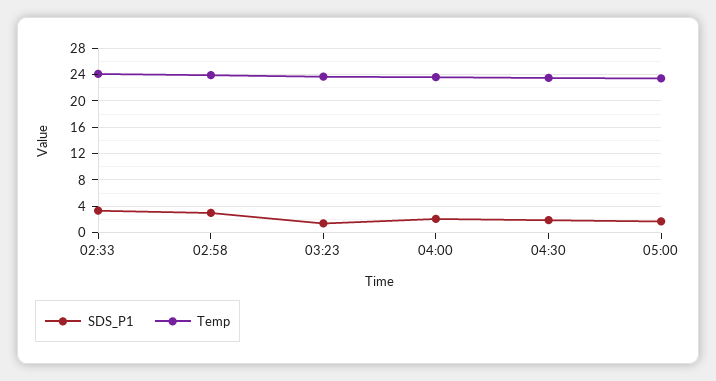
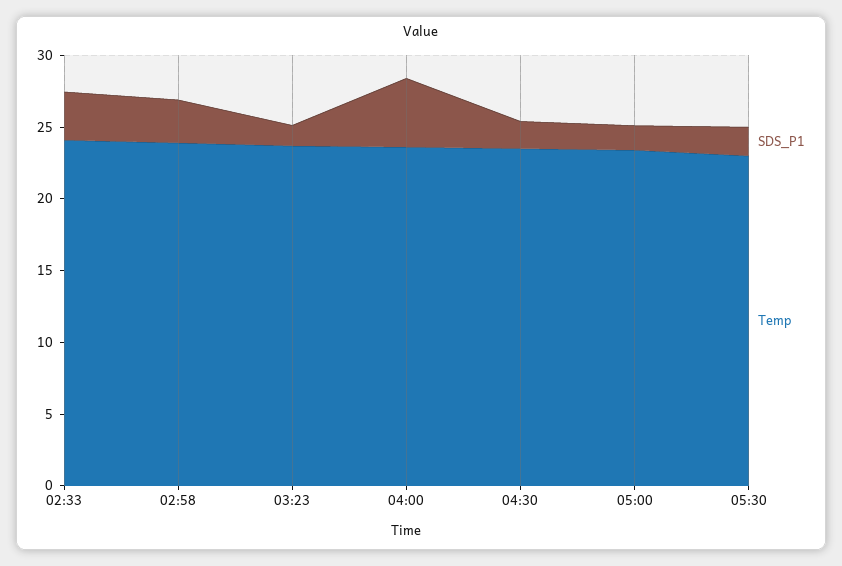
SDS_P1, 04:00: 2 -> 5
SDS_P1, 05:30: none -> 2
Temp, 05:30: none -> 23

